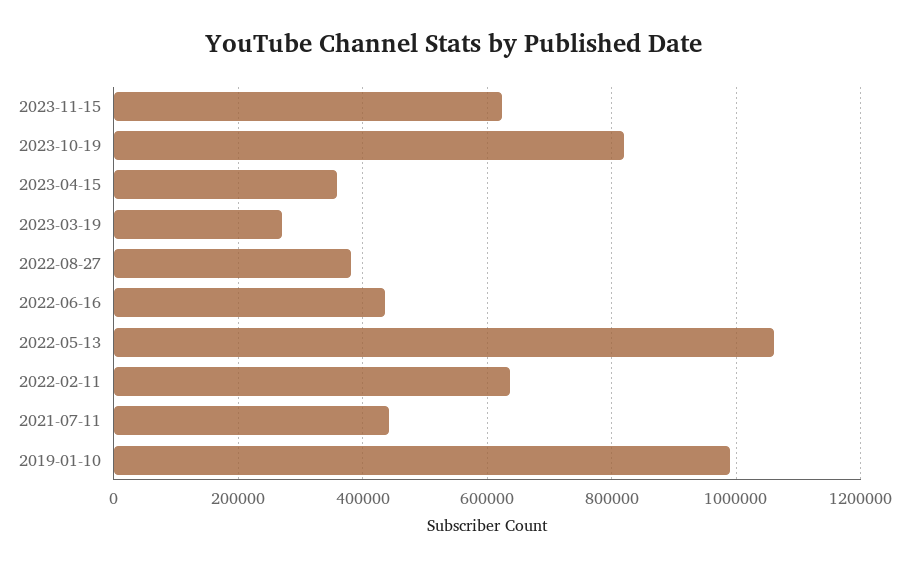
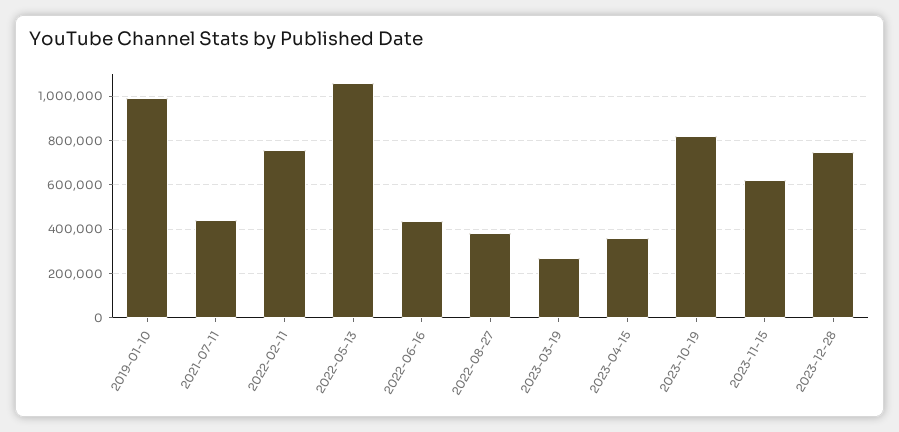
2022-02-11: 640000 -> 750000
2023-12-28: none -> 750000

